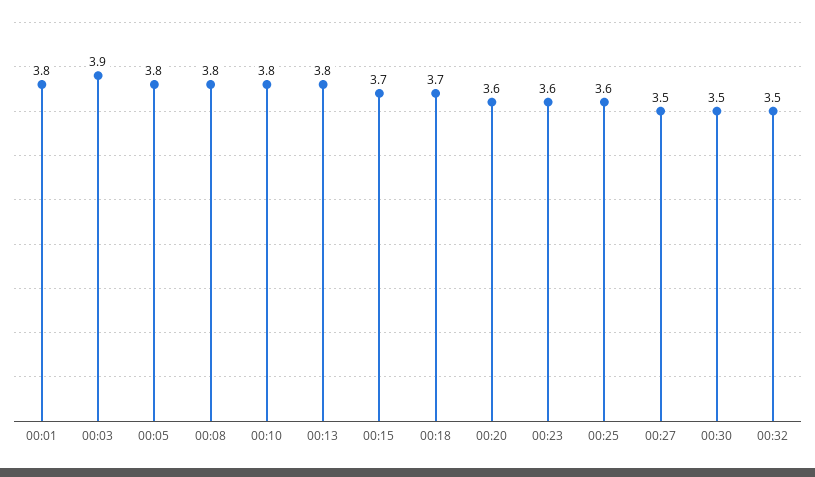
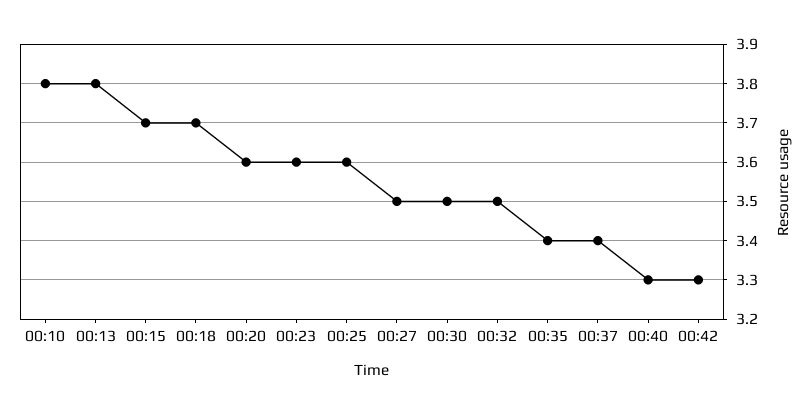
00:01: 3.8 -> none
00:03: 3.9 -> none
00:05: 3.8 -> none
00:08: 3.8 -> none
00:35: none -> 3.4
00:37: none -> 3.4
00:40: none -> 3.3
00:42: none -> 3.3

